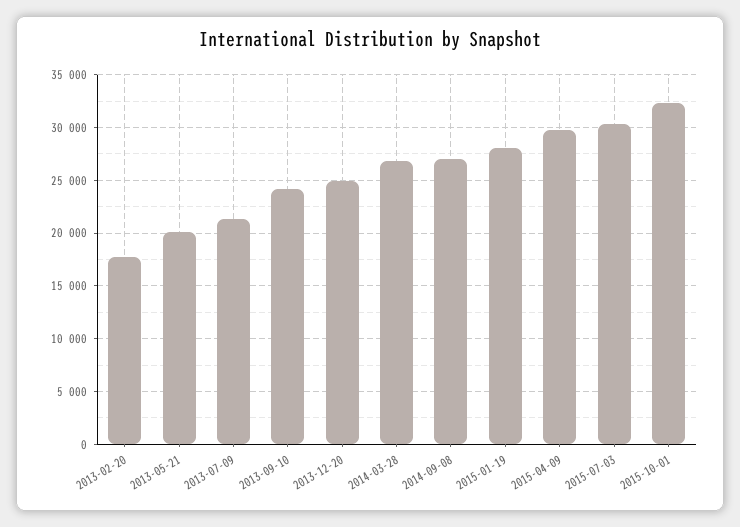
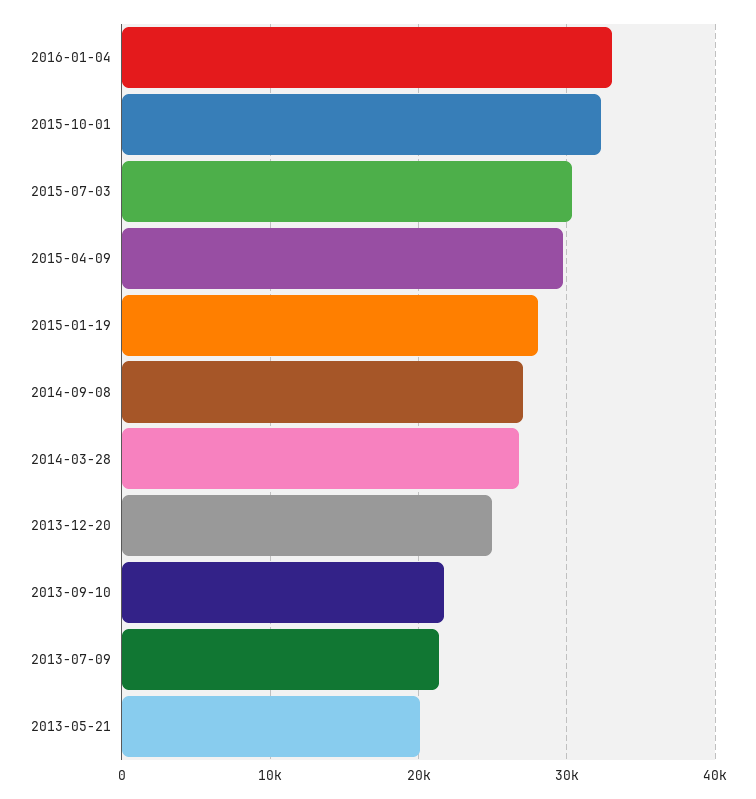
2013-02-20: 18000 -> none
2013-09-10: 24000 -> 22000
2016-01-04: none -> 33000

